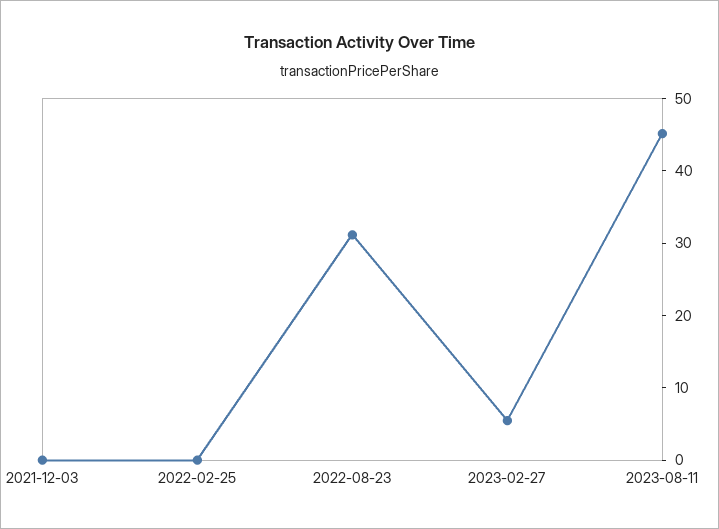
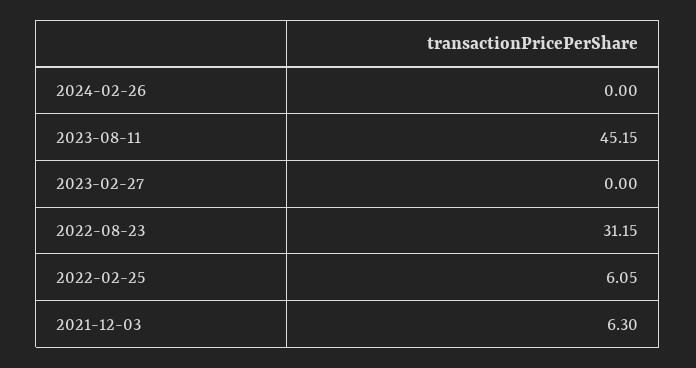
2021-12-03: 0 -> 6.3
2022-02-25: 0 -> 6.05
2023-02-27: 6 -> 0
2024-02-26: none -> 0

